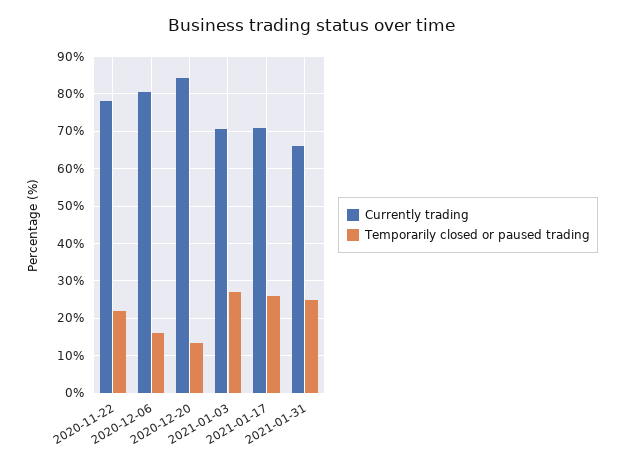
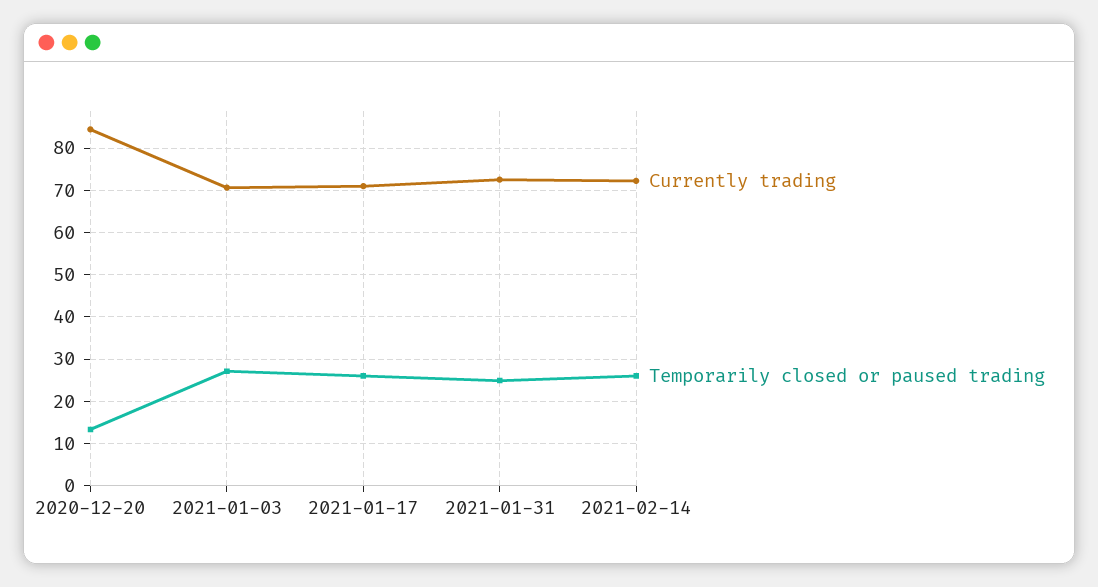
Currently trading, 2020-11-22: 78 -> none
Temporarily closed or paused trading, 2020-11-22: 22 -> none
Currently trading, 2020-12-06: 80 -> none
Temporarily closed or paused trading, 2020-12-06: 16 -> none
Currently trading, 2021-01-31: 66 -> 72
Currently trading, 2021-02-14: none -> 72
Temporarily closed or paused trading, 2021-02-14: none -> 26

